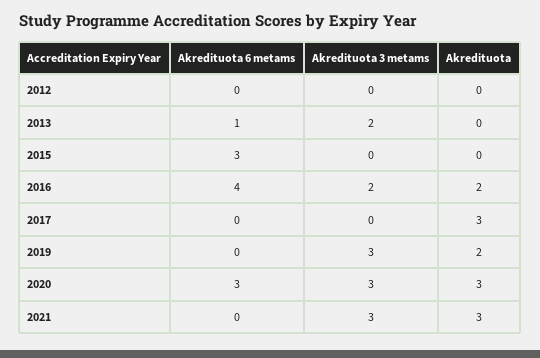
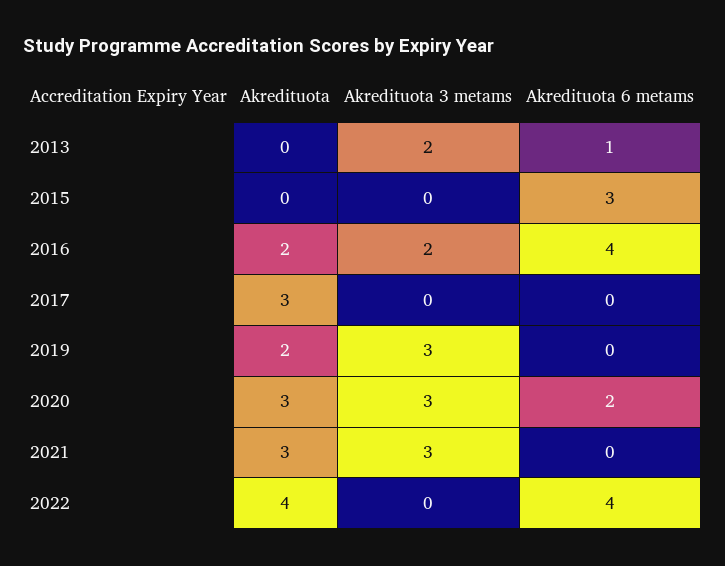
Akredituota 6 metams, 2012: 0 -> none
Akredituota 3 metams, 2012: 0 -> none
Akredituota, 2012: 0 -> none
Akredituota 6 metams, 2020: 3 -> 2
Akredituota, 2022: none -> 4
Akredituota 3 metams, 2022: none -> 0
Akredituota 6 metams, 2022: none -> 4

